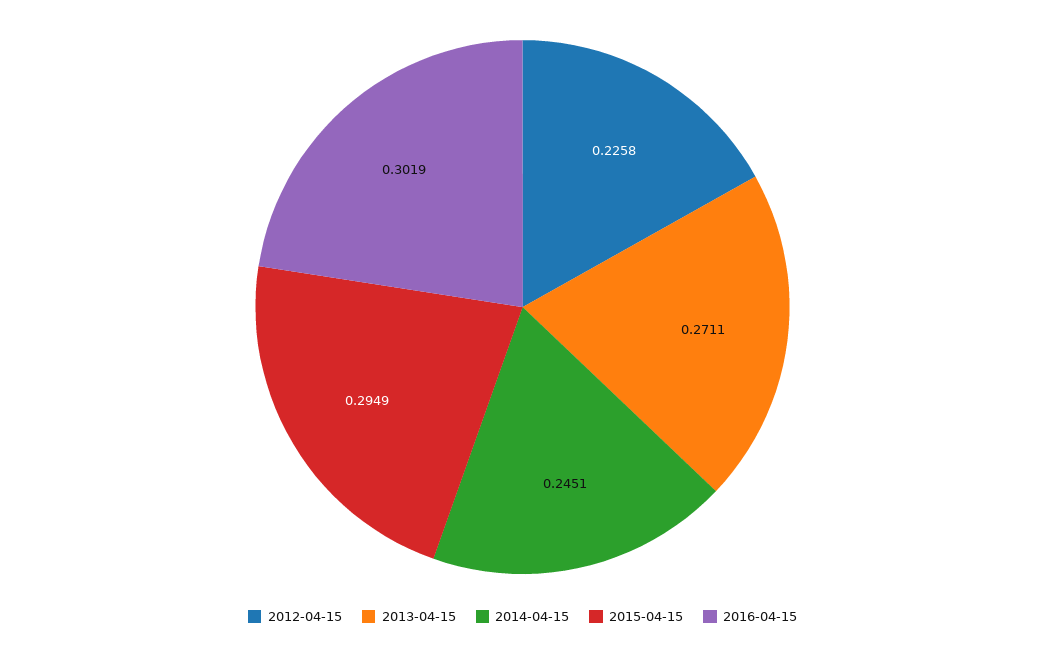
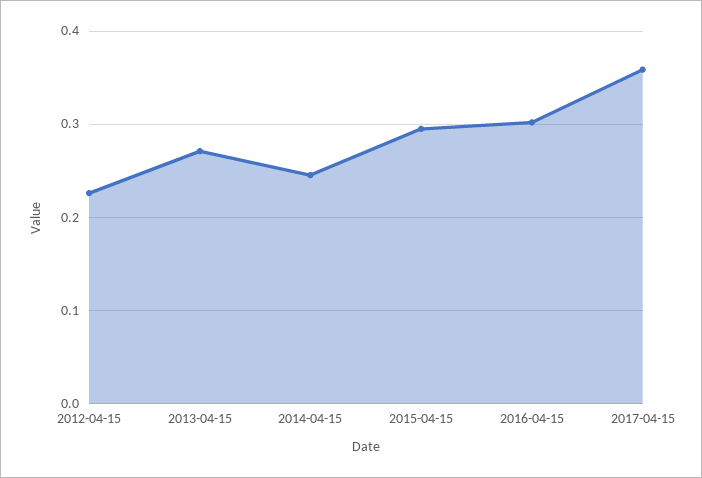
2017-04-15: none -> 0.36

